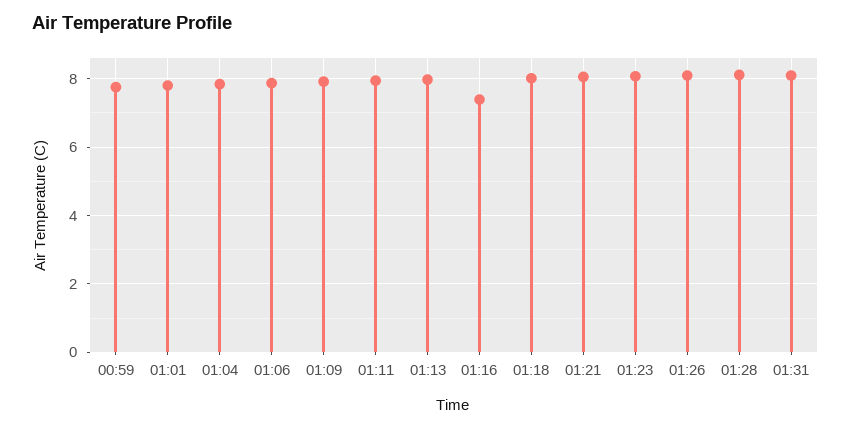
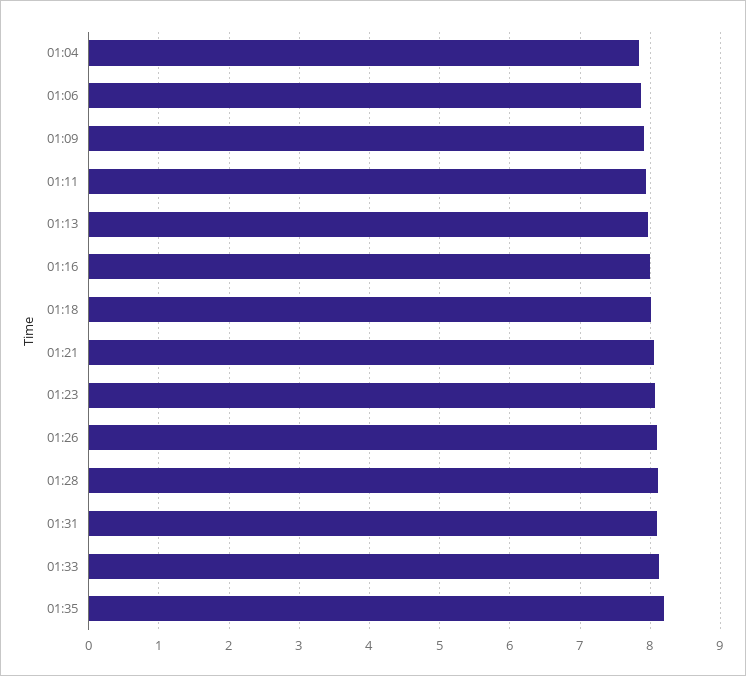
00:59: 7.8 -> none
01:01: 7.8 -> none
01:16: 7.4 -> 8
01:33: none -> 8.1
01:35: none -> 8.2

